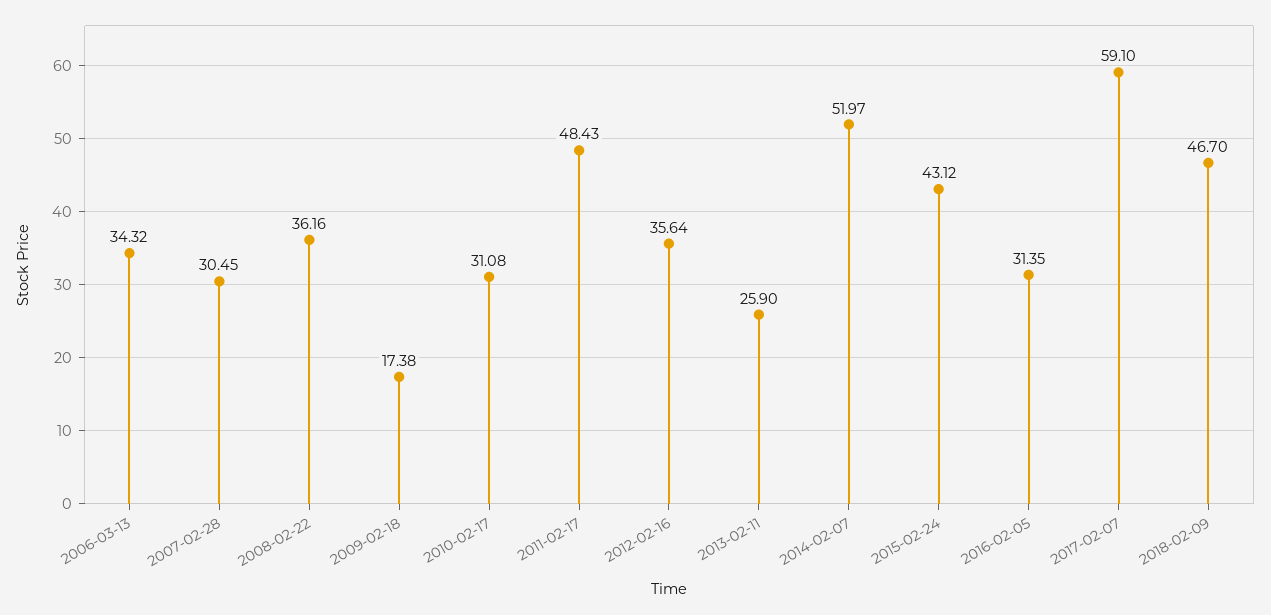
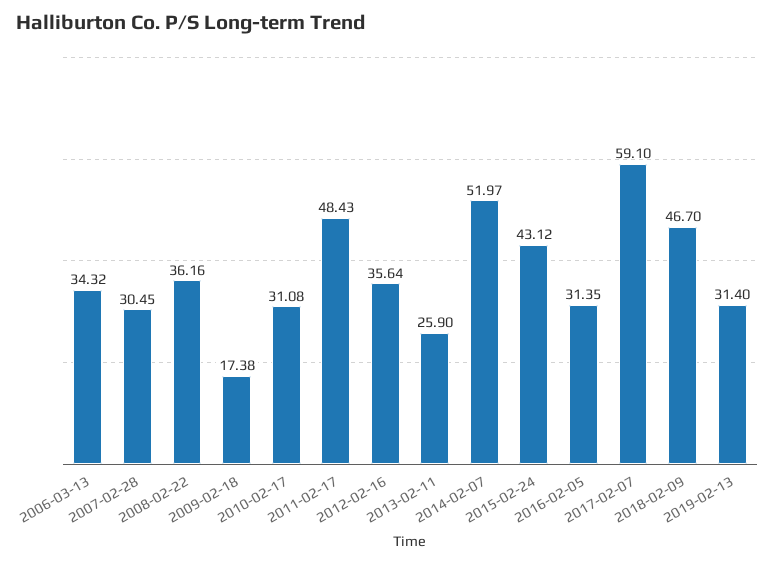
2019-02-13: none -> 31.4

